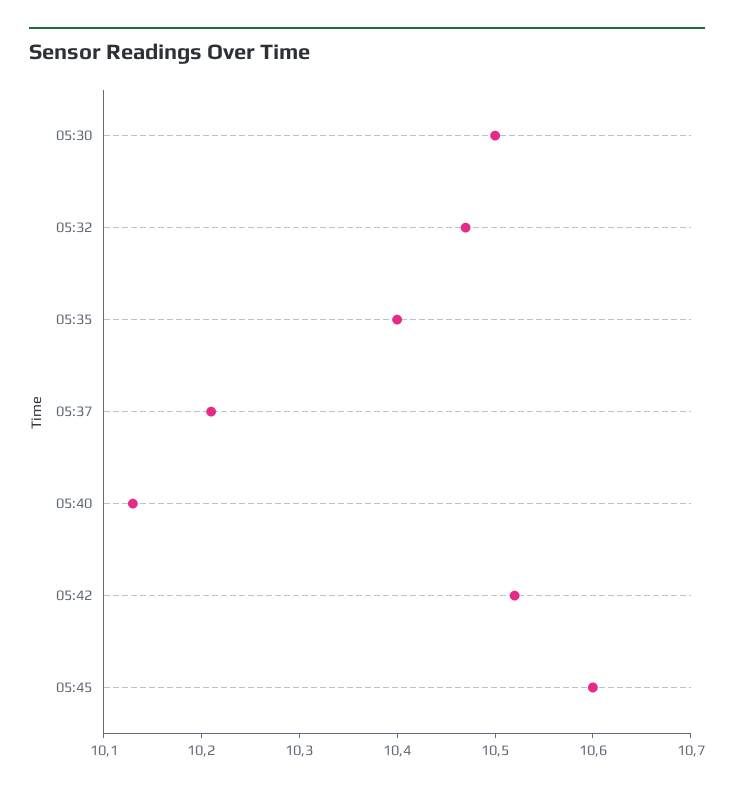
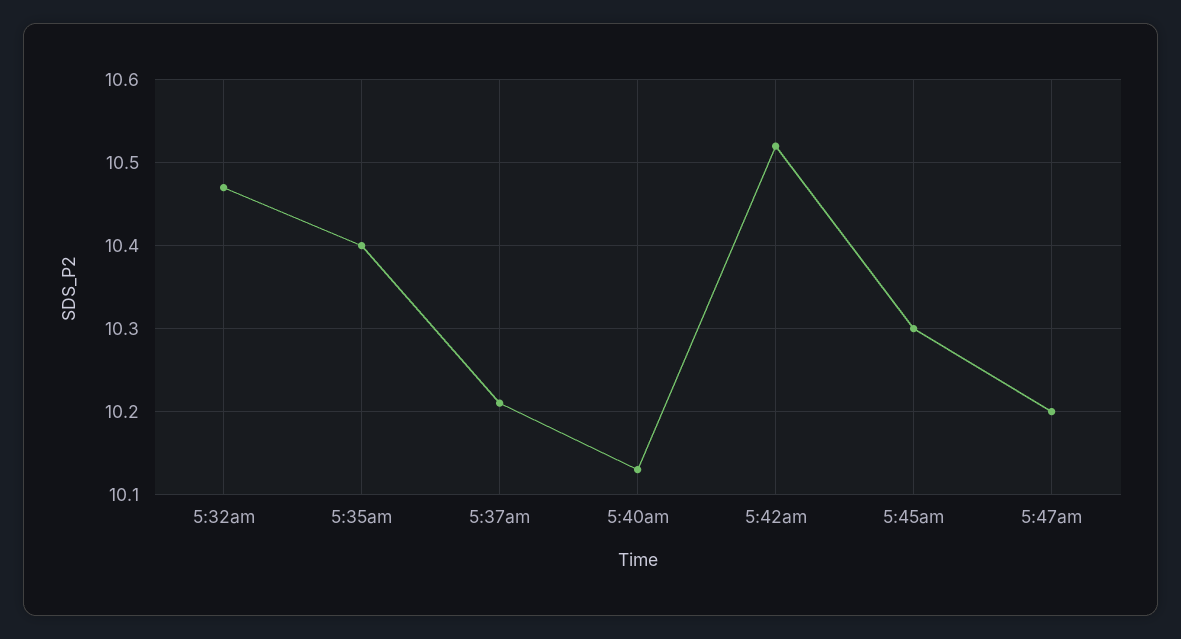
05:30: 10.5 -> none
05:45: 10.6 -> 10.3
5:47am: none -> 10.2

